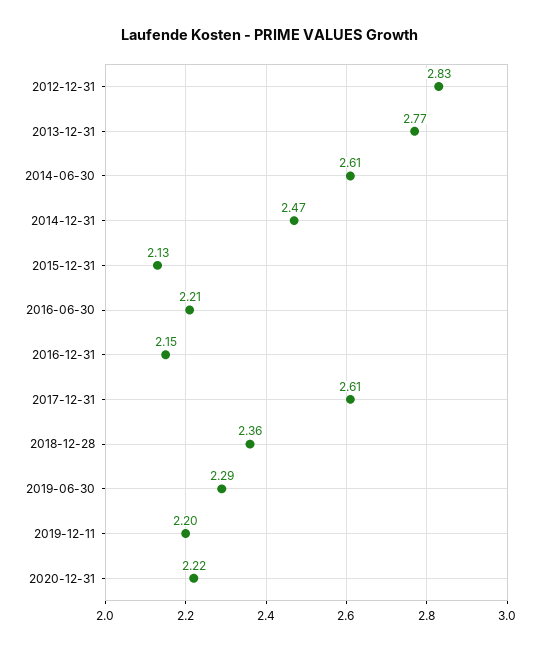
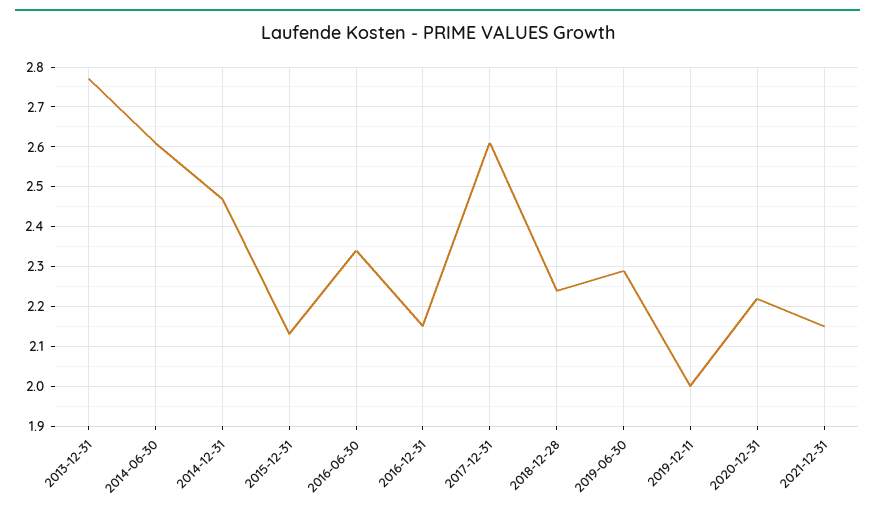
2012-12-31: 2.83 -> none
2016-06-30: 2.21 -> 2.35
2018-12-28: 2.36 -> 2.25
2019-12-11: 2.2 -> 2
2021-12-31: none -> 2.15

